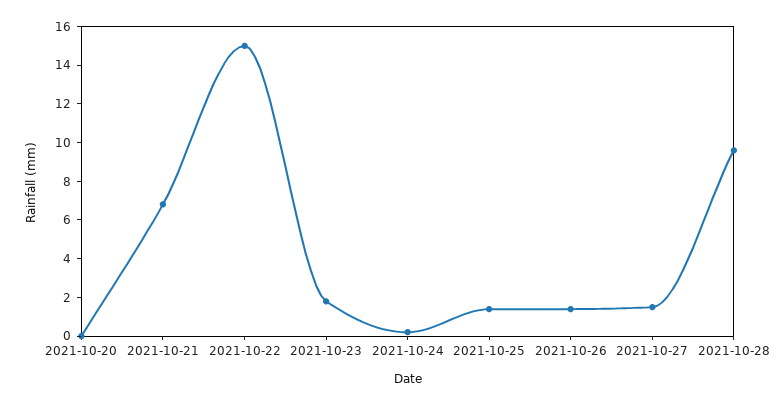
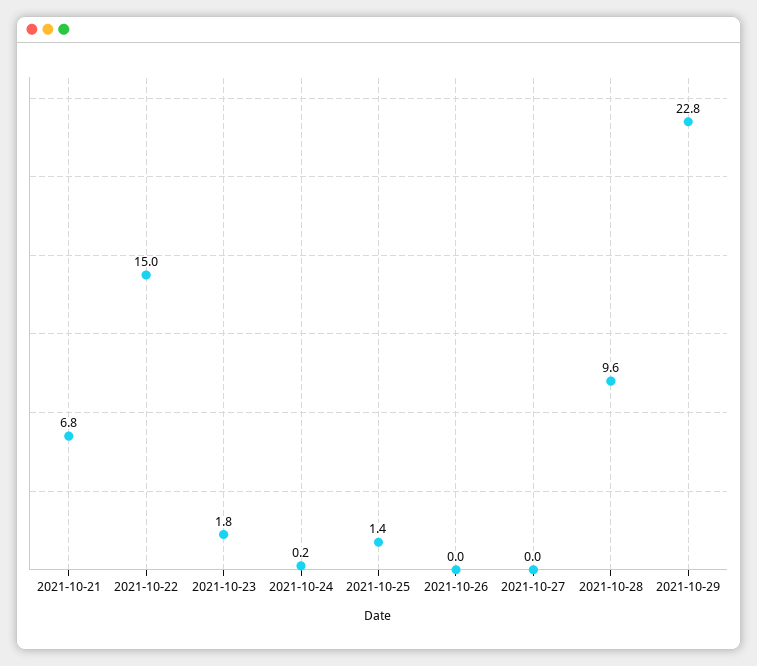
2021-10-20: 0 -> none
2021-10-26: 1.5 -> 0
2021-10-27: 1.5 -> 0
2021-10-29: none -> 22.8

